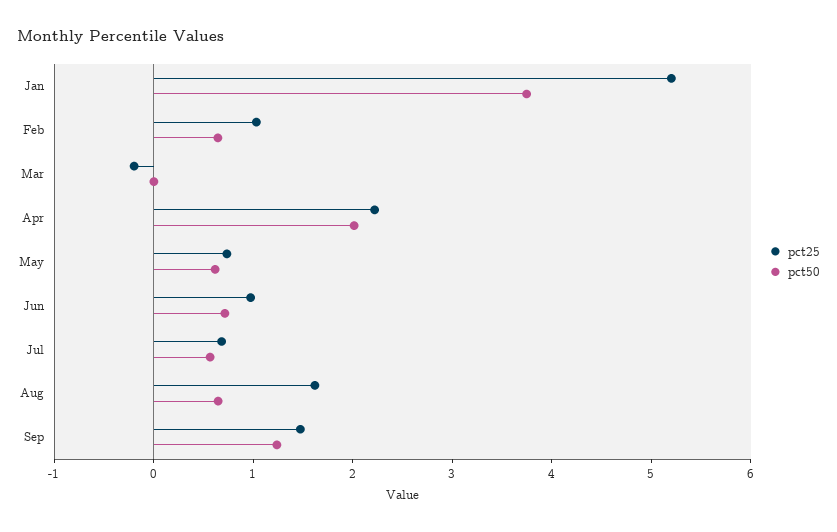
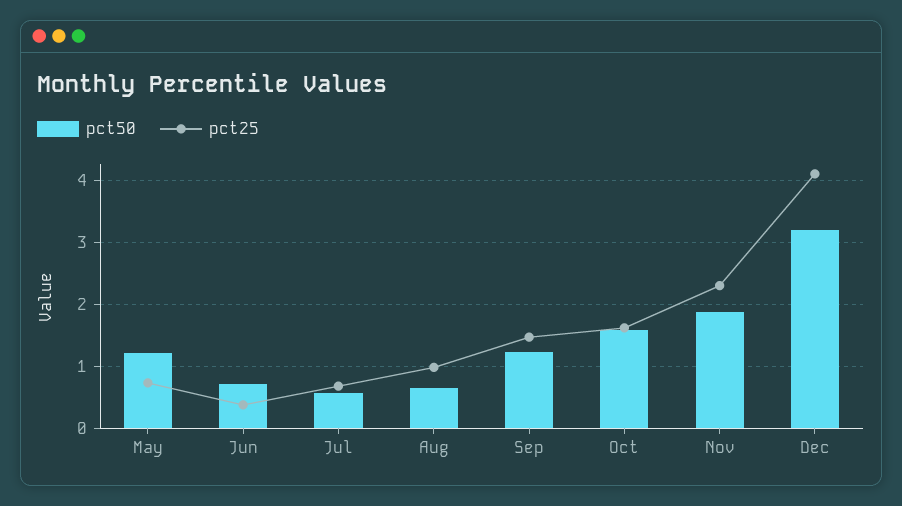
pct25, Jan: 5.2 -> none
pct50, Jan: 3.8 -> none
pct25, Feb: 1 -> none
pct50, Feb: 0.6 -> none
pct25, Mar: -0.2 -> none
pct50, Mar: 0 -> none
pct25, Apr: 2.2 -> none
pct50, Apr: 2 -> none
pct50, May: 0.6 -> 1.2
pct25, Jun: 1 -> 0.4
pct25, Aug: 1.6 -> 1
pct50, Oct: none -> 1.6
pct25, Oct: none -> 1.6
pct50, Nov: none -> 1.9
pct25, Nov: none -> 2.3
pct50, Dec: none -> 3.2
pct25, Dec: none -> 4.1

